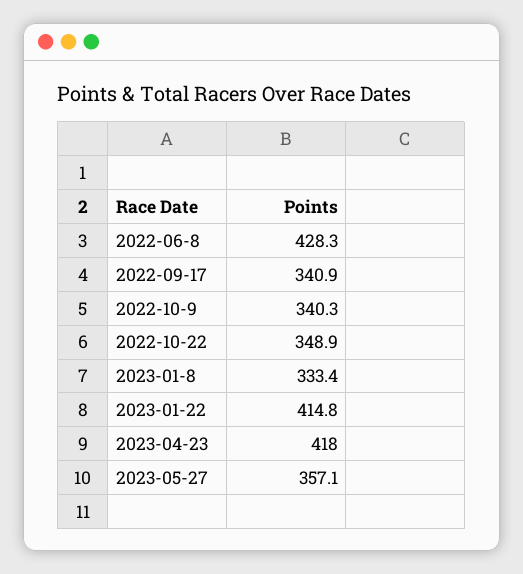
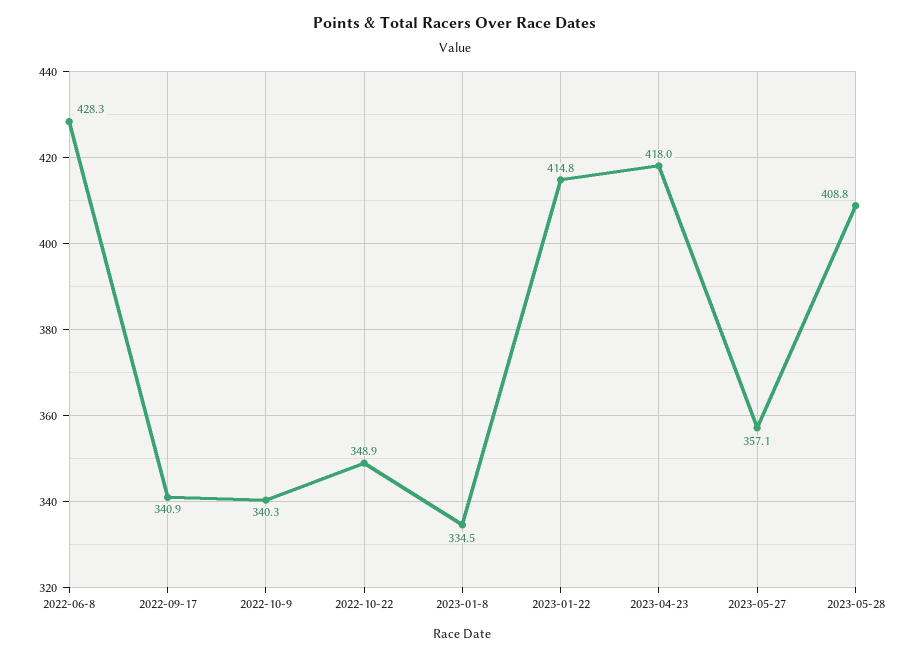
2023-01-8: 333.4 -> 334.5
2023-05-28: none -> 408.8

